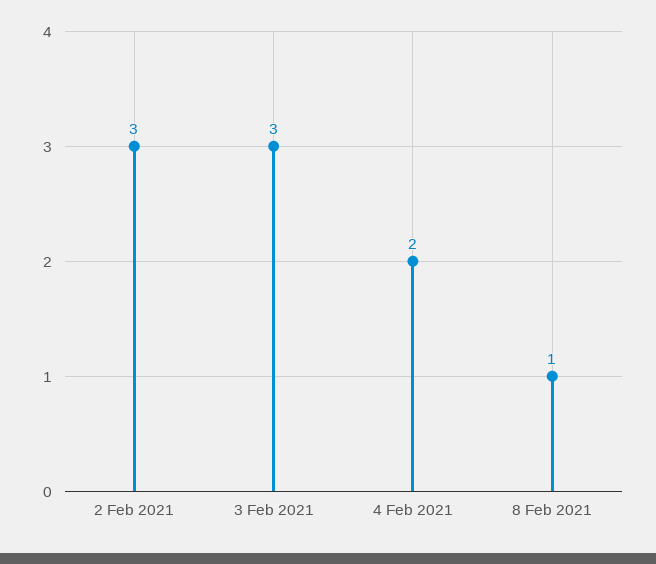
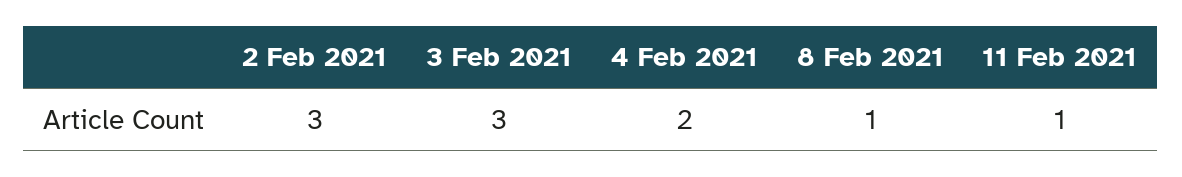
11 Feb 2021: none -> 1

